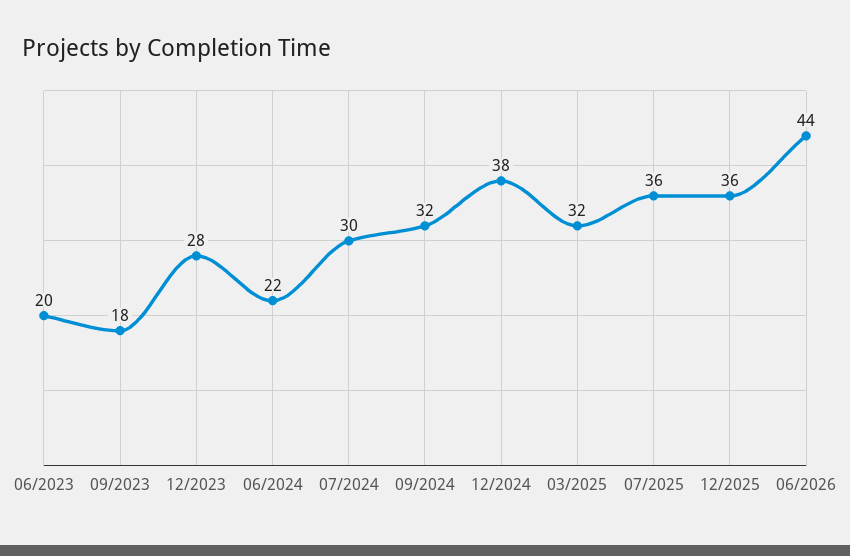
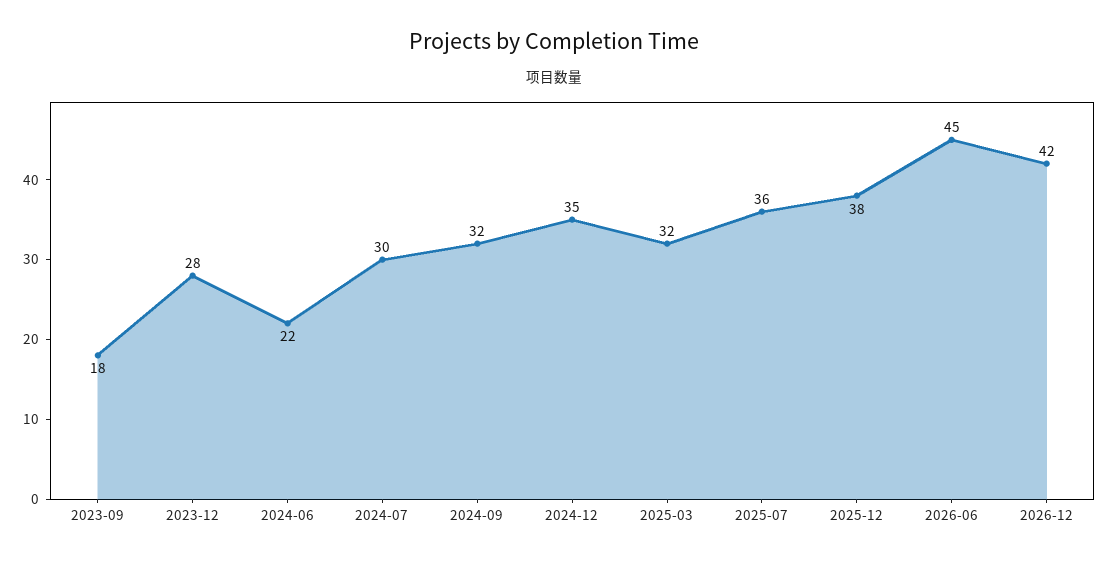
06/2023: 20 -> none
12/2024: 38 -> 35
12/2025: 36 -> 38
06/2026: 44 -> 45
2026-12: none -> 42

